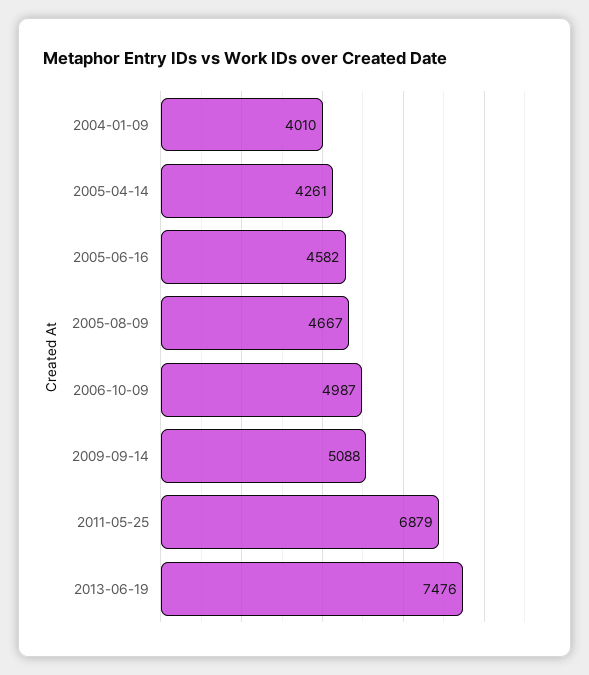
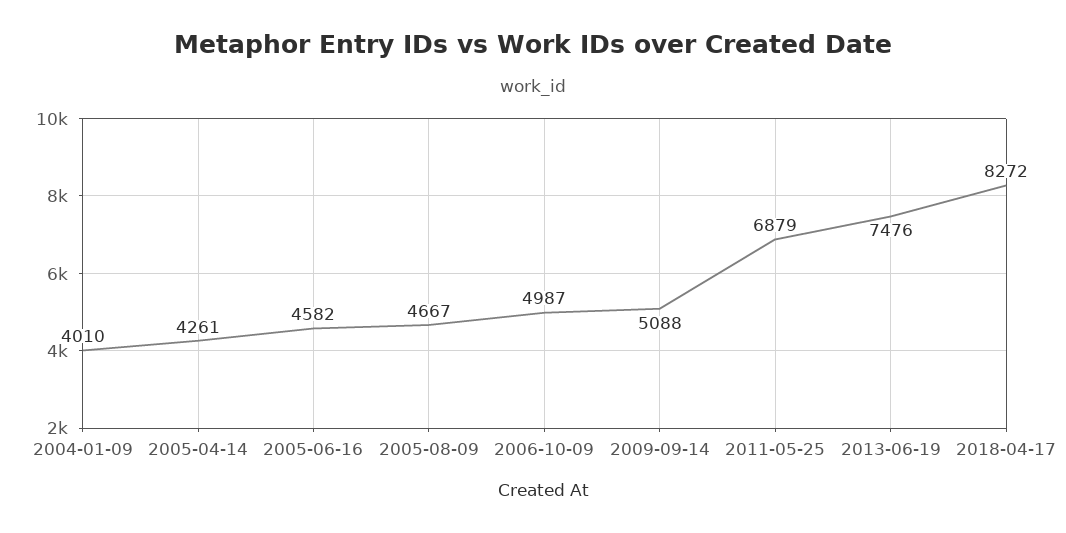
2018-04-17: none -> 8272

